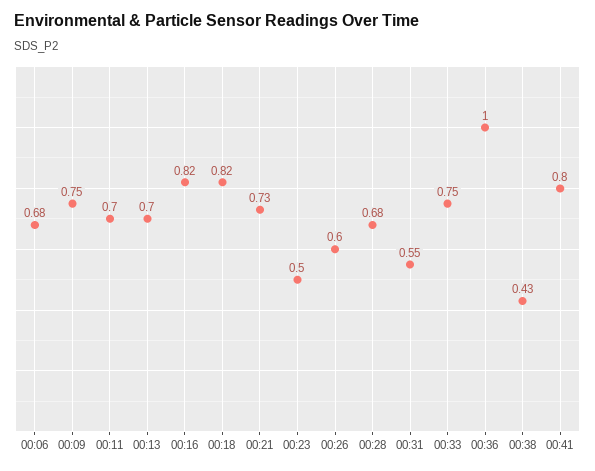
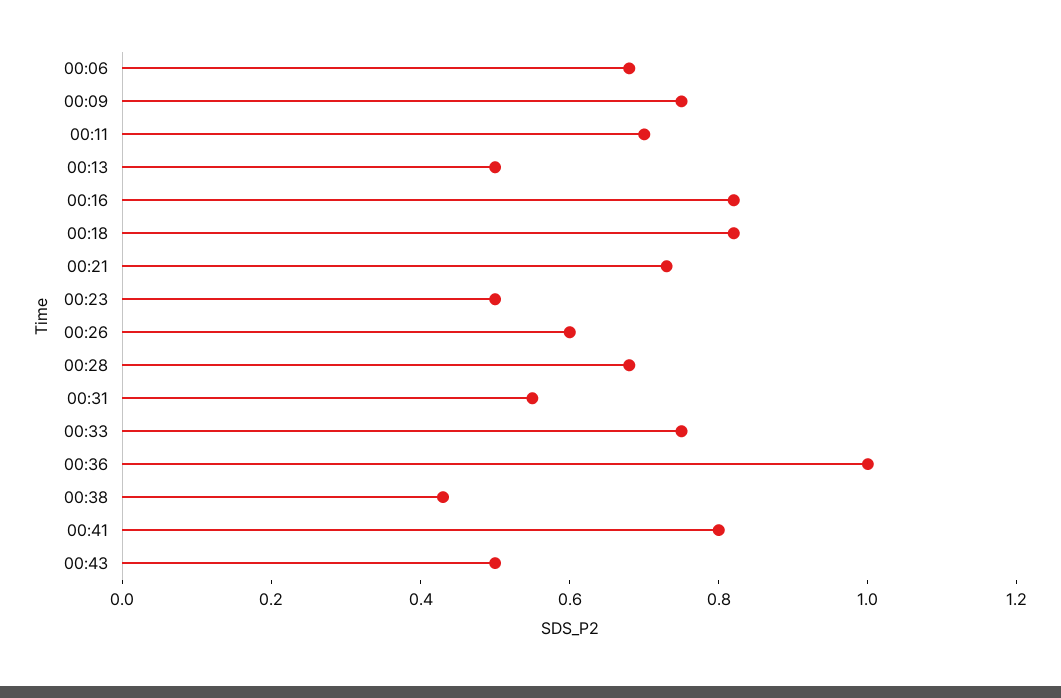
00:13: 0.7 -> 0.5
00:43: none -> 0.5

